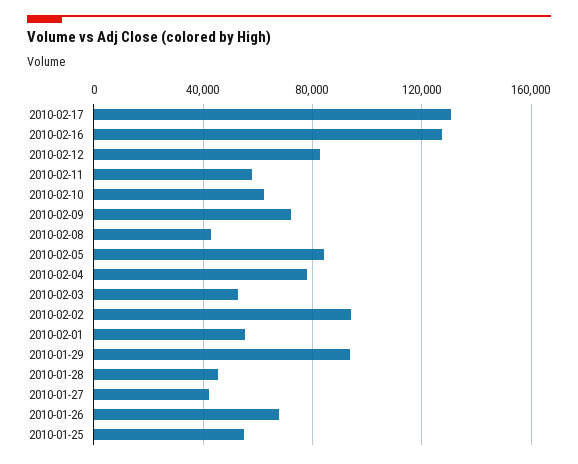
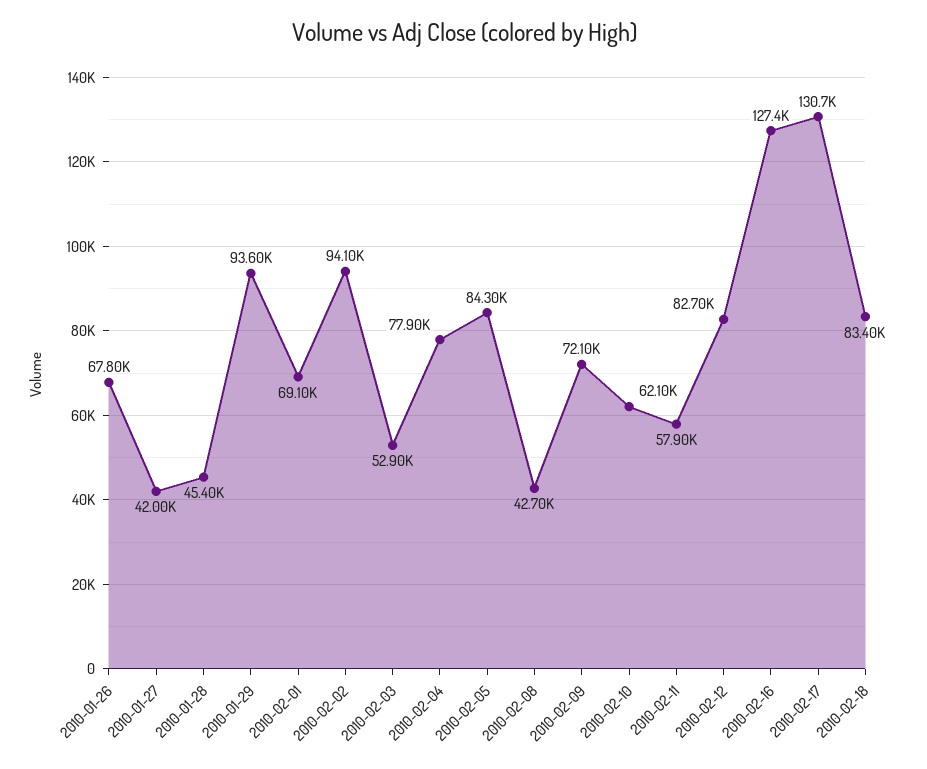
2010-02-01: 55000 -> 69100
2010-01-25: 55000 -> none
2010-02-18: none -> 83400

